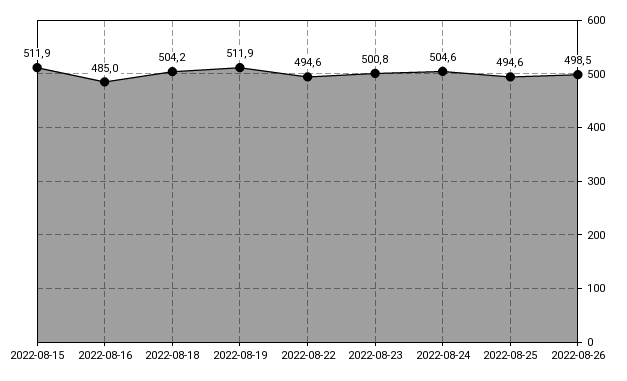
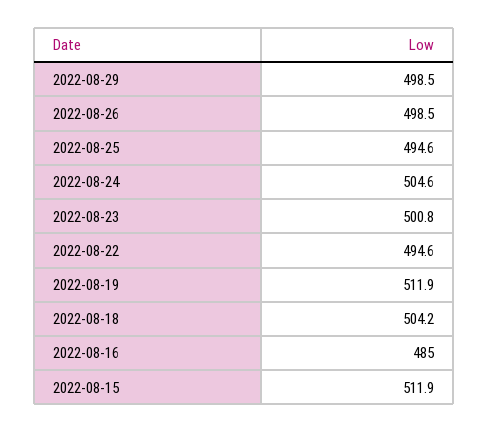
2022-08-29: none -> 498.5

